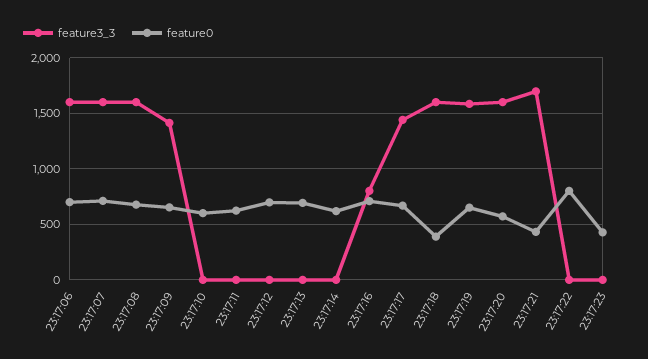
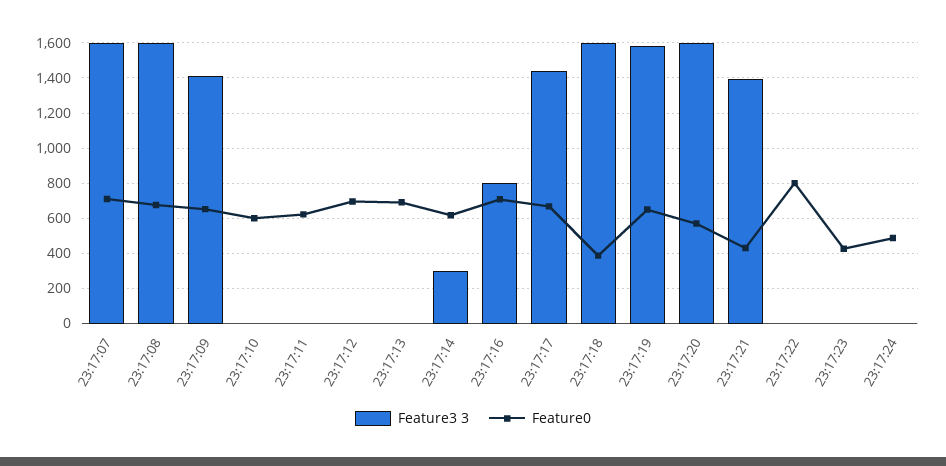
feature3_3, 23:17:06: 1600 -> none
feature0, 23:17:06: 700 -> none
feature3_3, 23:17:14: 0 -> 300
feature3_3, 23:17:21: 1700 -> 1400
feature3_3, 23:17:24: none -> 0
feature0, 23:17:24: none -> 500

